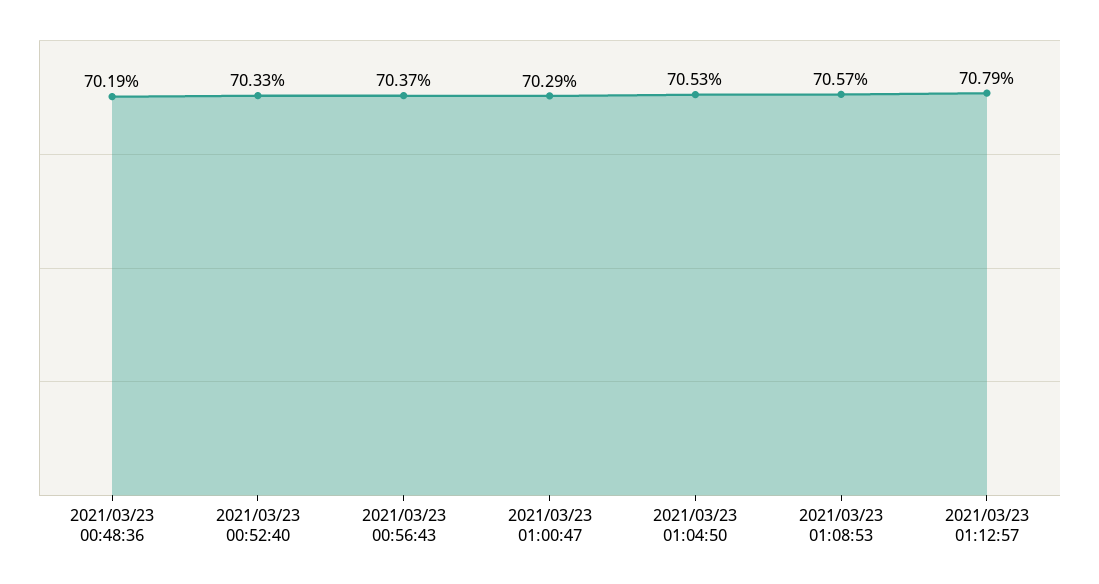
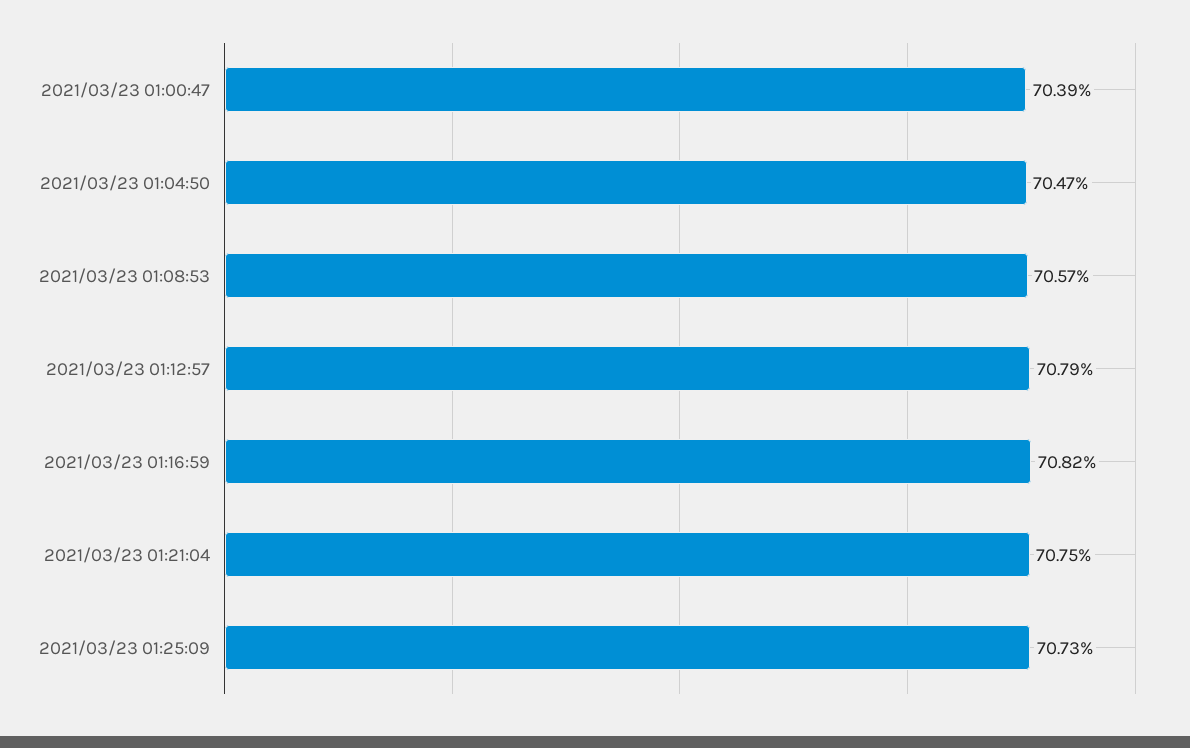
2021/03/23 00:48:36: 70.19 -> none
2021/03/23 00:52:40: 70.33 -> none
2021/03/23 00:56:43: 70.37 -> none
2021/03/23 01:00:47: 70.29 -> 70.39
2021/03/23 01:04:50: 70.53 -> 70.47
2021/03/23 01:16:59: none -> 70.82
2021/03/23 01:21:04: none -> 70.75
2021/03/23 01:25:09: none -> 70.73

